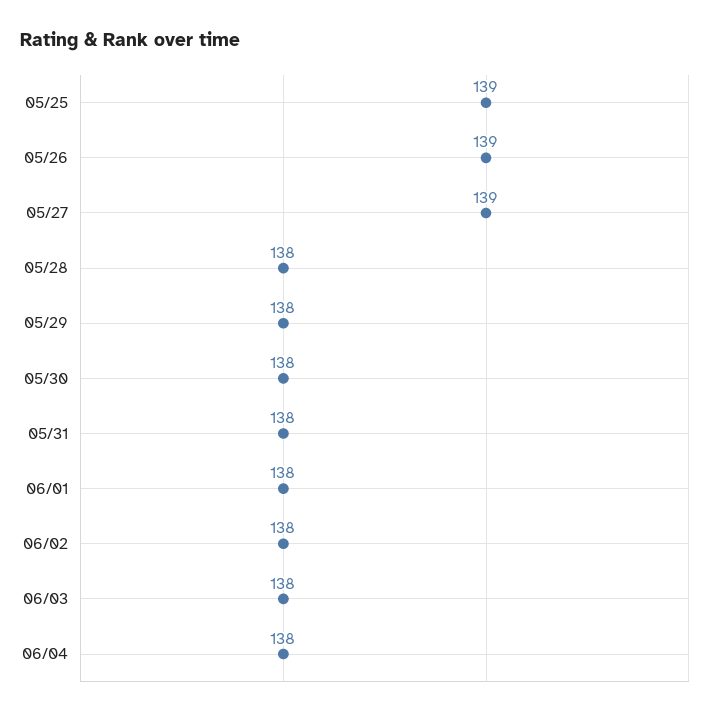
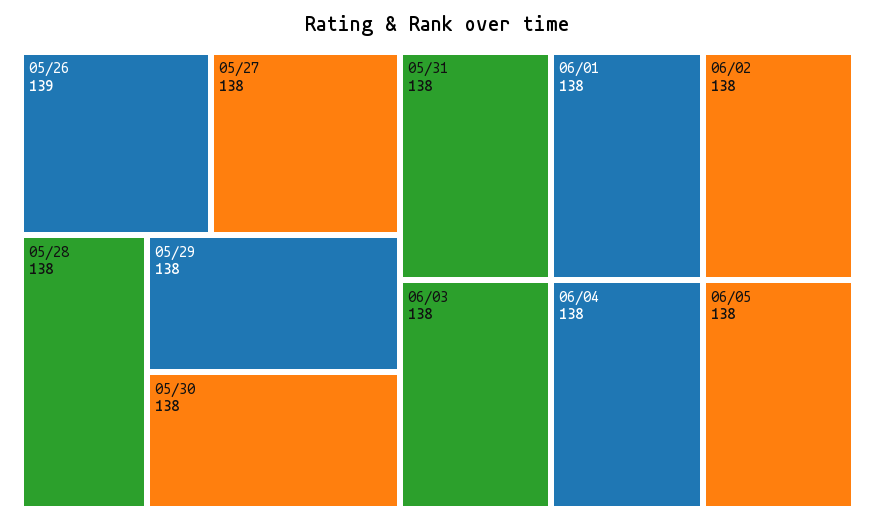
05/25: 139 -> none
05/27: 139 -> 138
06/05: none -> 138

